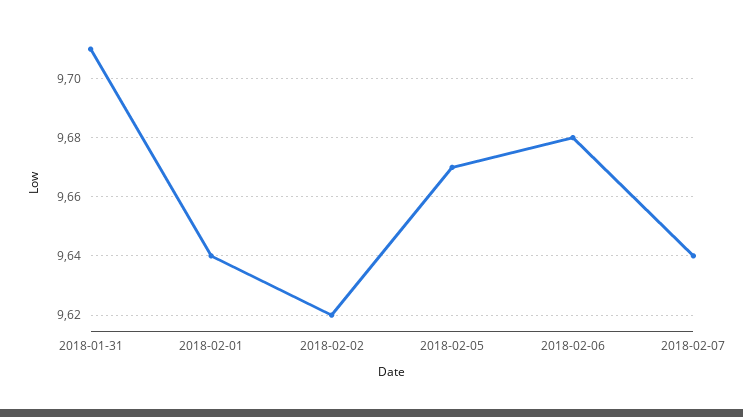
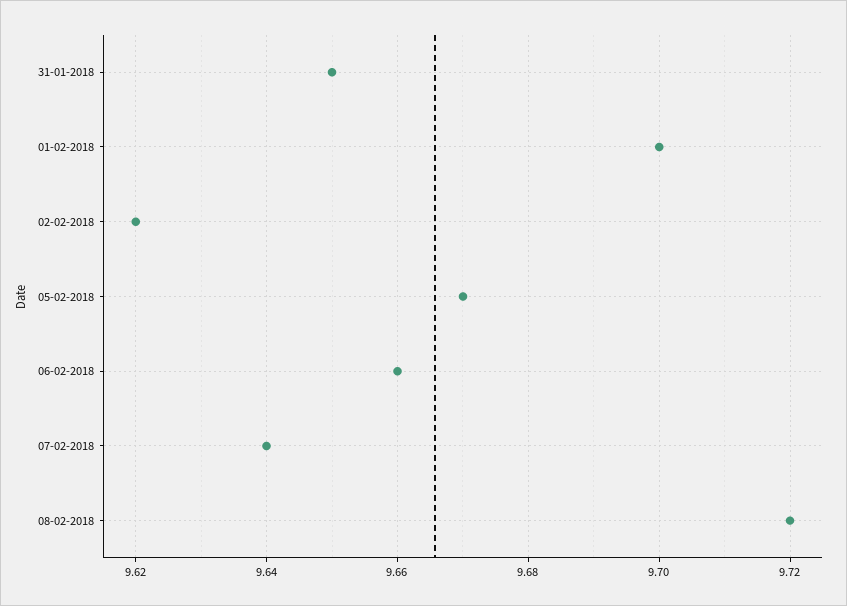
2018-01-31: 9.71 -> 9.65
2018-02-01: 9.64 -> 9.7
2018-02-06: 9.68 -> 9.66
08-02-2018: none -> 9.72

